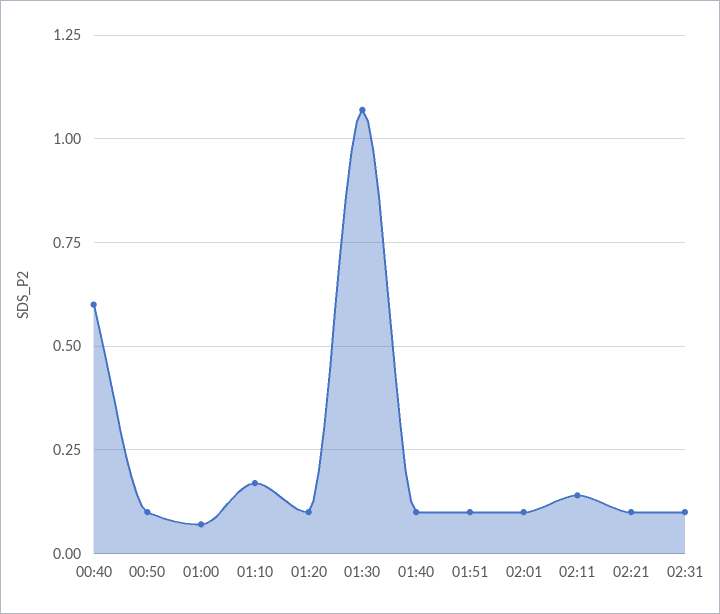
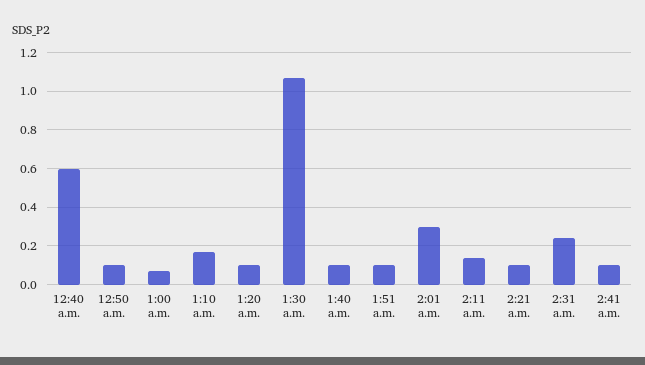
02:01: 0.1 -> 0.3
02:31: 0.1 -> 0.25
2:41 a.m.: none -> 0.1

